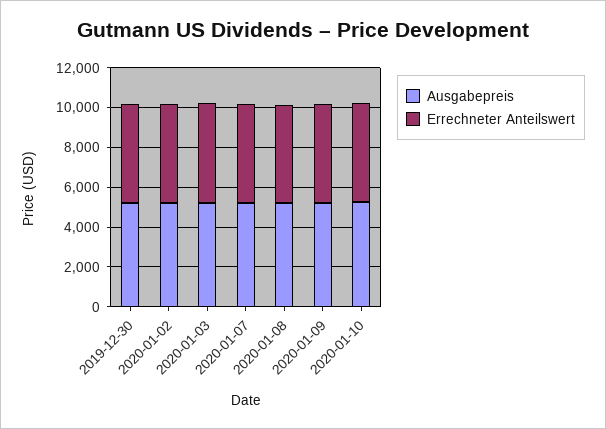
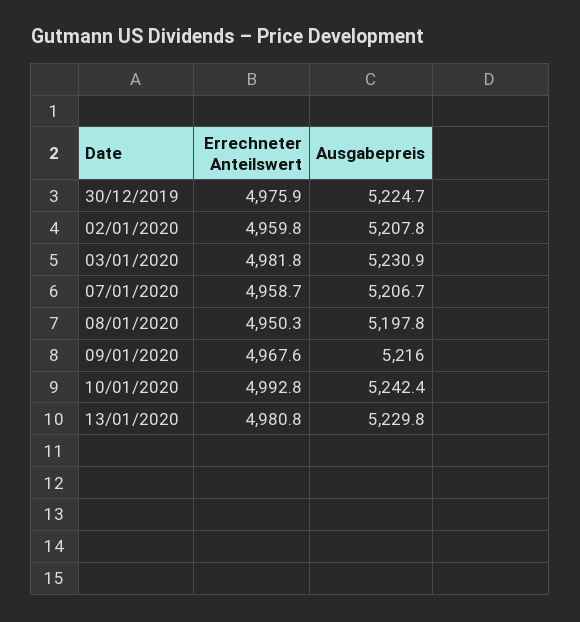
Errechneter Anteilswert, 13/01/2020: none -> 4980.8
Ausgabepreis, 13/01/2020: none -> 5229.8

